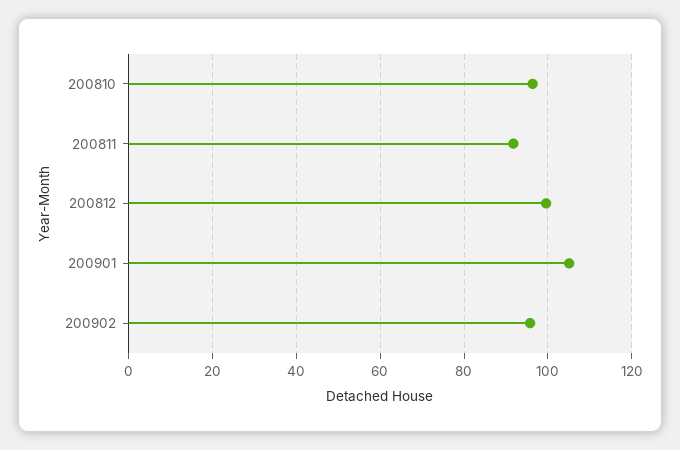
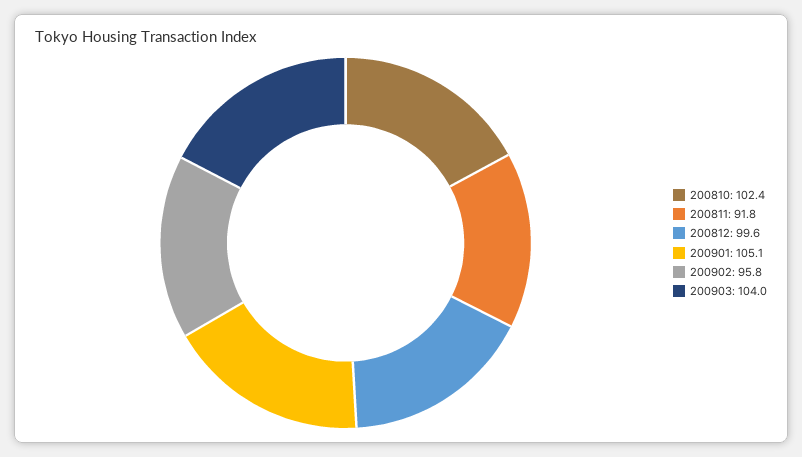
200810: 96 -> 102.4
200903: none -> 104

